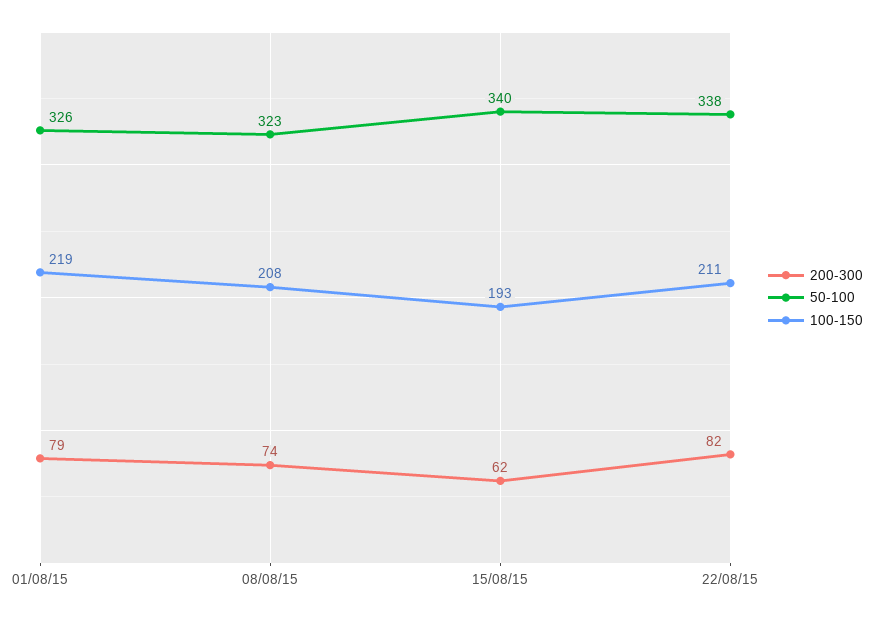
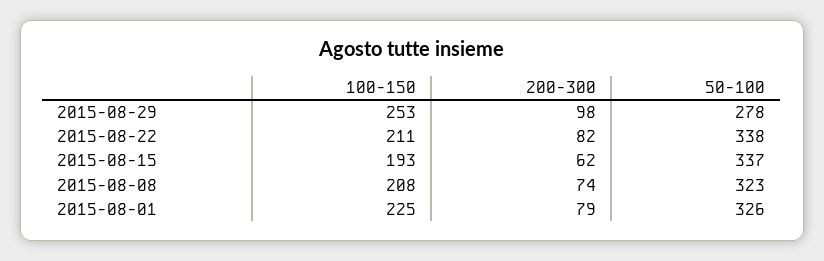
100-150, 01/08/15: 219 -> 225
50-100, 15/08/15: 340 -> 337
100-150, 2015-08-29: none -> 253
200-300, 2015-08-29: none -> 98
50-100, 2015-08-29: none -> 278

